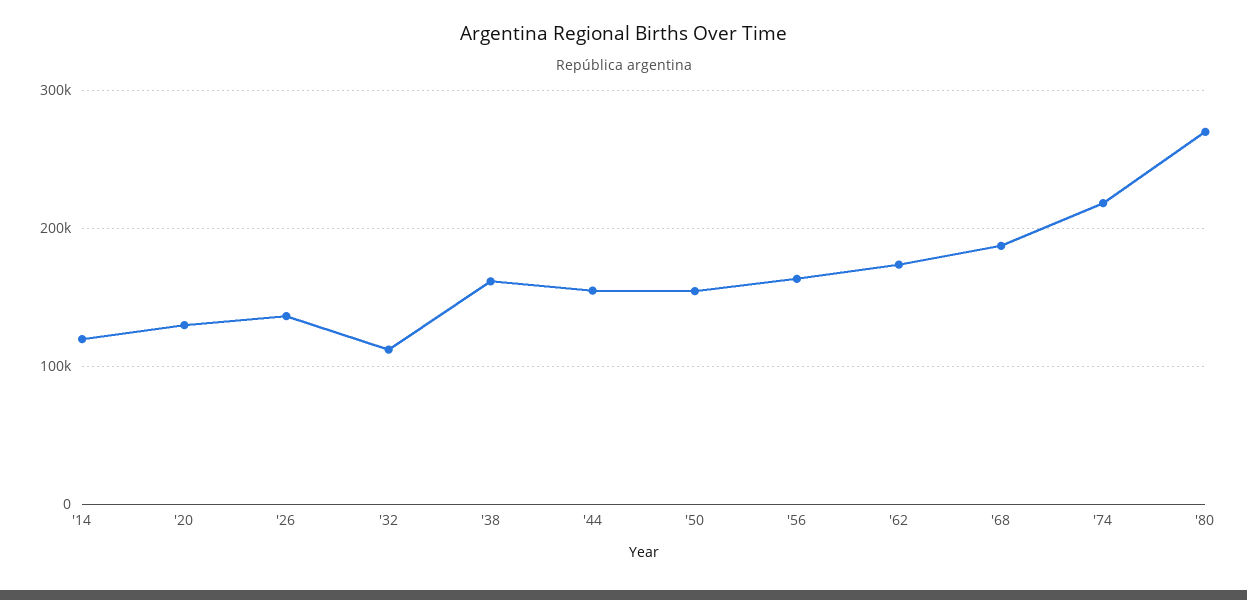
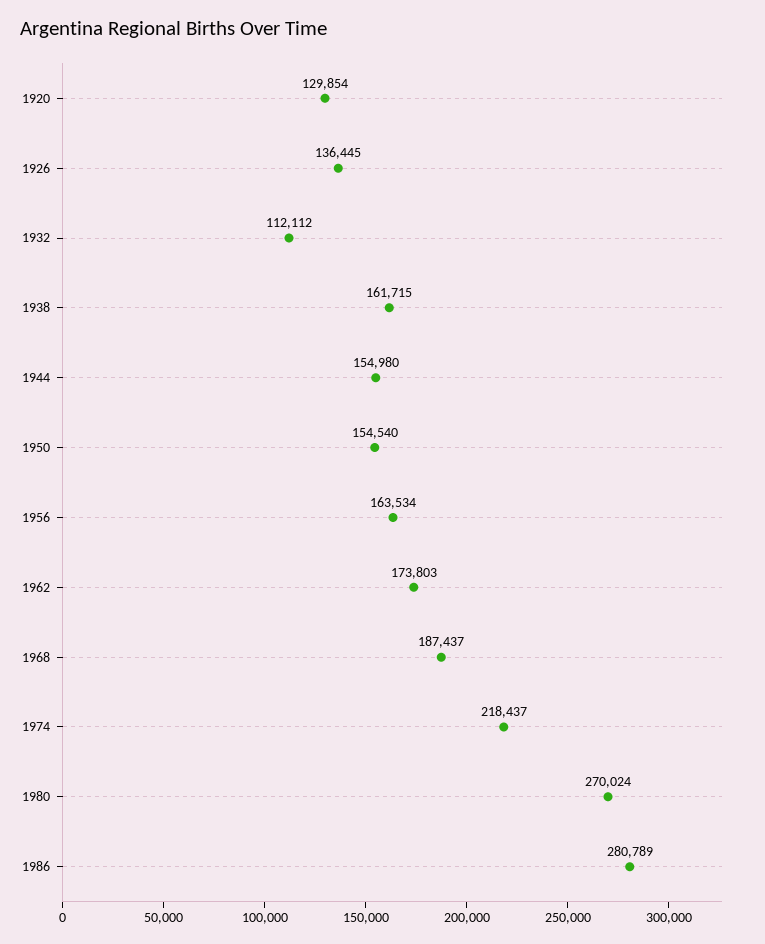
'14: 120000 -> none
1986: none -> 280789

